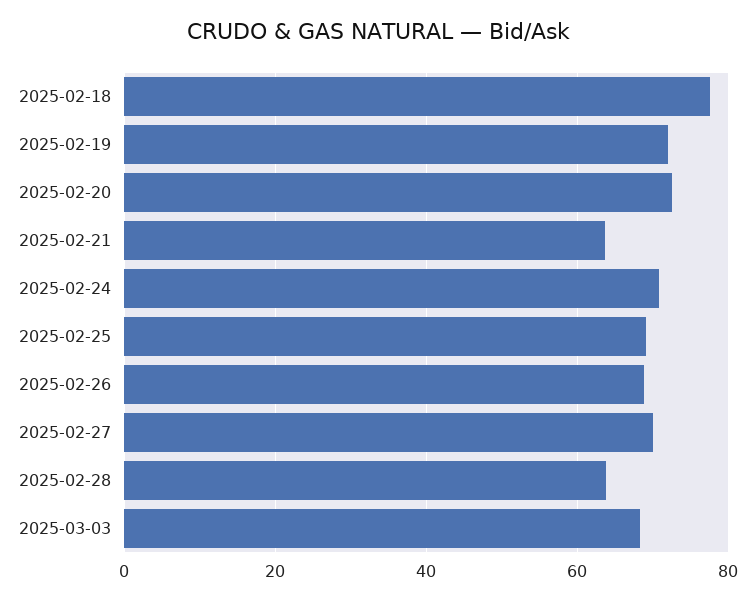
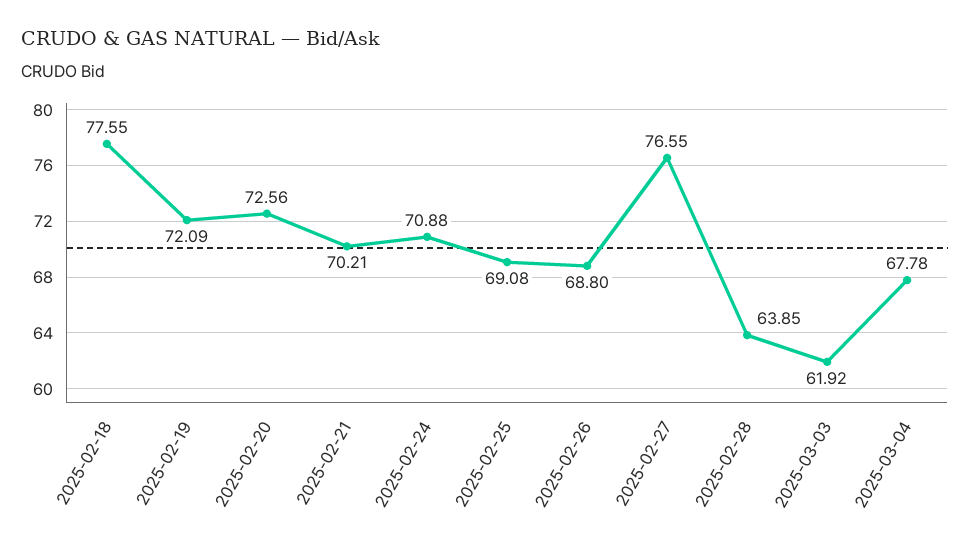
2025-02-21: 64 -> 70.21
2025-02-27: 70 -> 76.55
2025-03-03: 68 -> 61.92
2025-03-04: none -> 67.78

